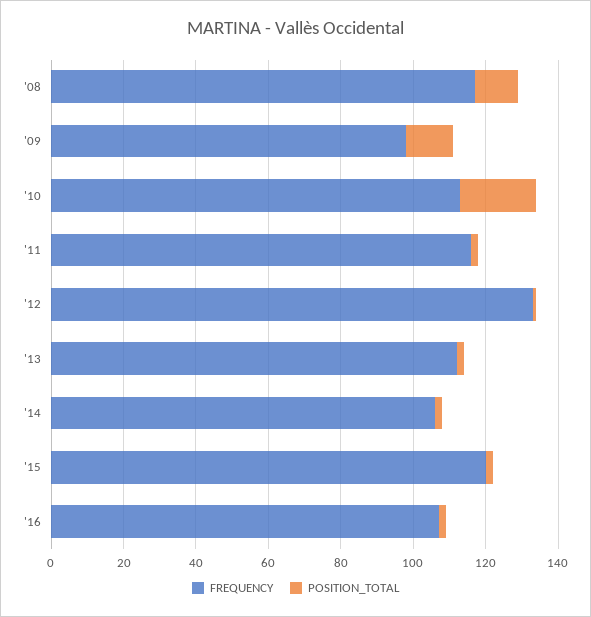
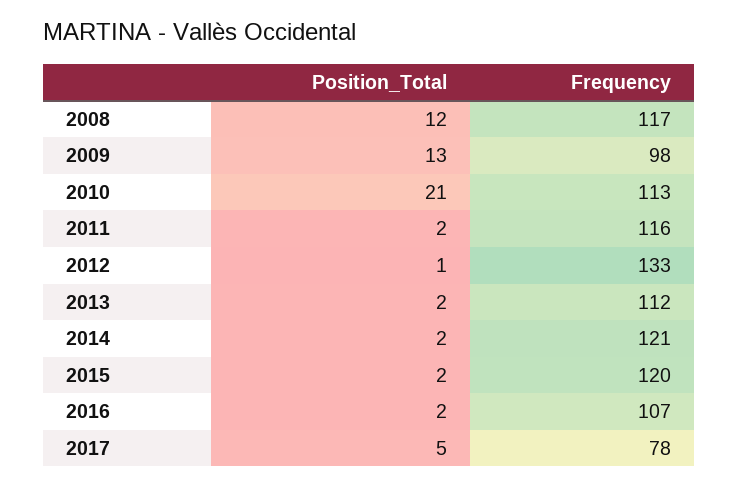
FREQUENCY, '14: 105 -> 121
POSITION_TOTAL, 2017: none -> 5
FREQUENCY, 2017: none -> 78

